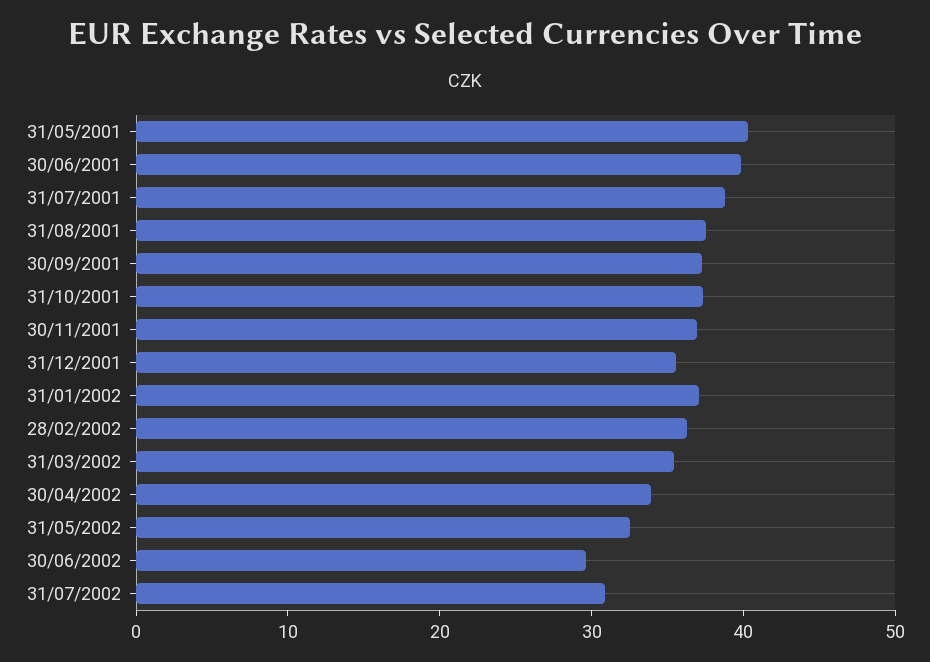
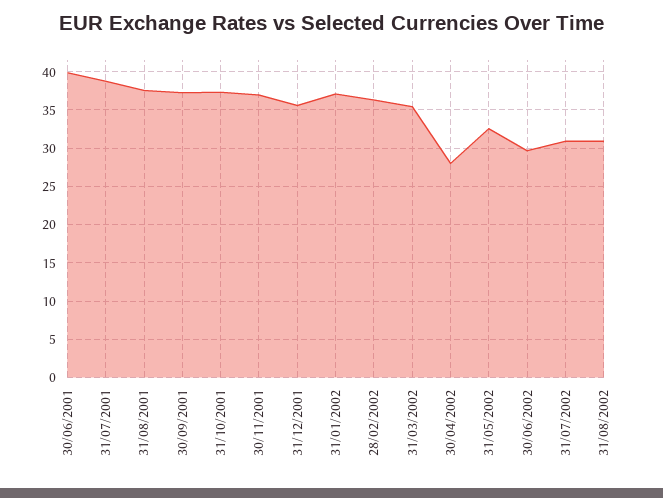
31/05/2001: 40 -> none
30/04/2002: 34 -> 28
31/08/2002: none -> 31

